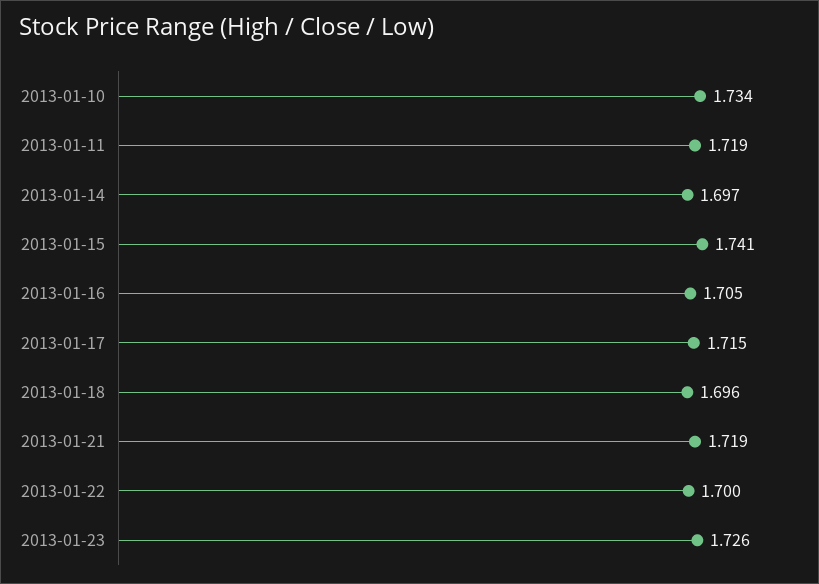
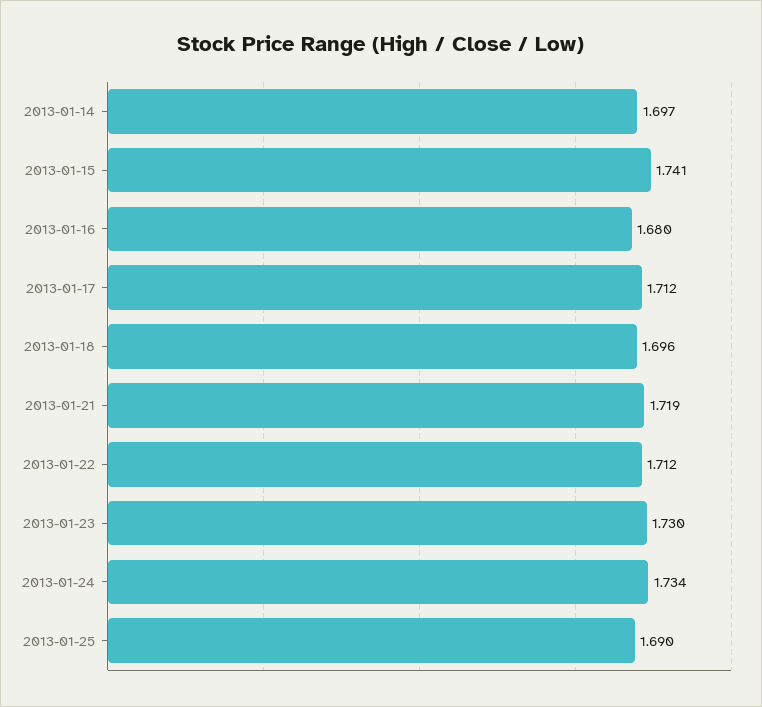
2013-01-10: 1.734 -> none
2013-01-11: 1.719 -> none
2013-01-16: 1.705 -> 1.68
2013-01-17: 1.715 -> 1.712
2013-01-22: 1.7 -> 1.712
2013-01-23: 1.726 -> 1.73
2013-01-24: none -> 1.734
2013-01-25: none -> 1.69

